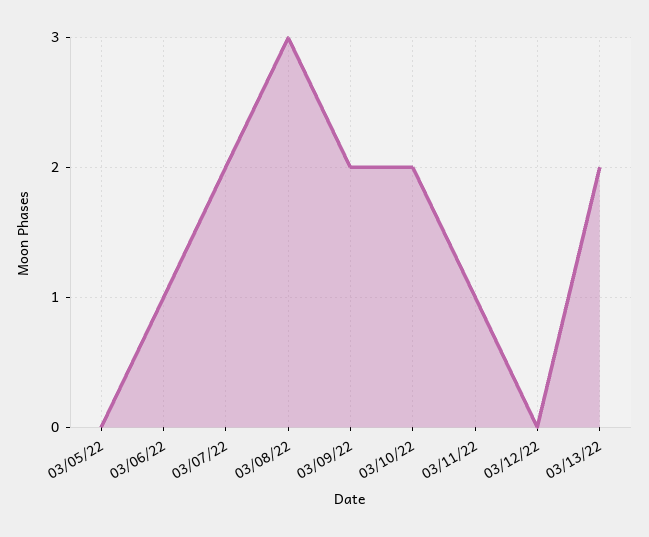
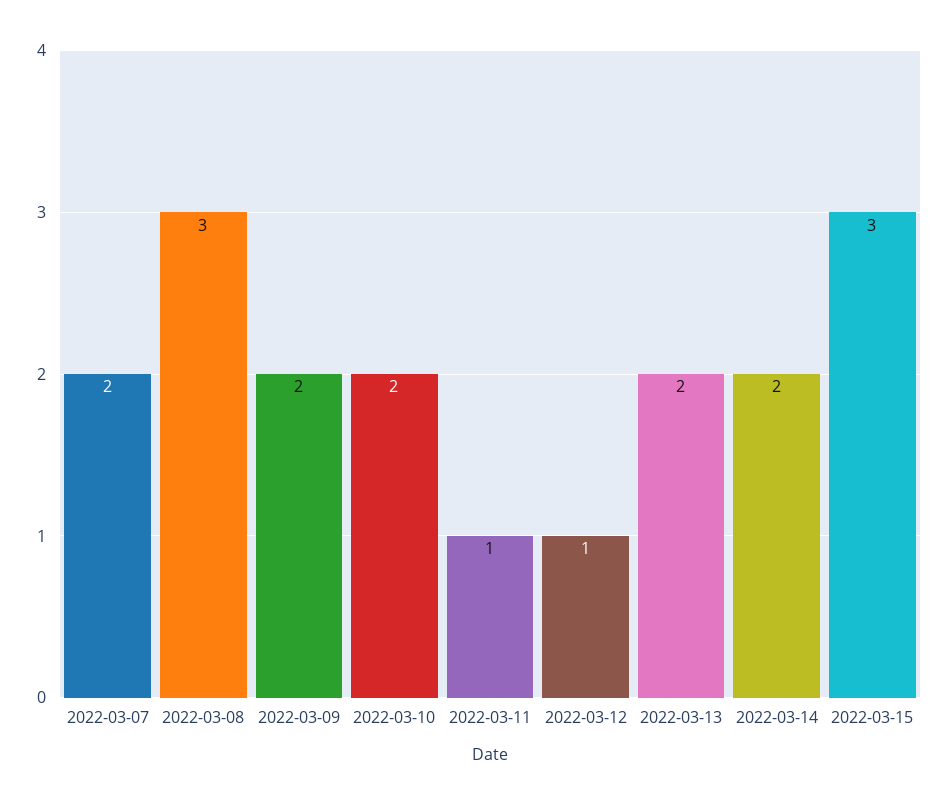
03/05/22: 0 -> none
03/06/22: 1 -> none
03/12/22: 0 -> 1
2022-03-14: none -> 2
2022-03-15: none -> 3

